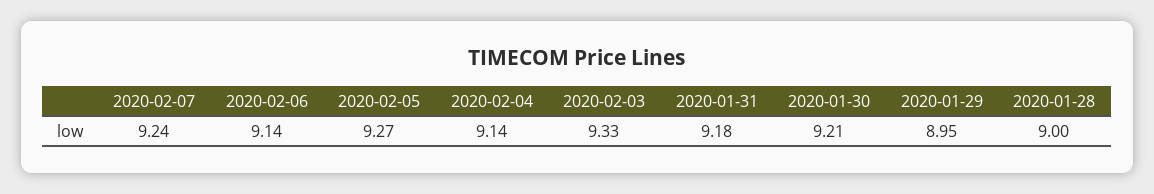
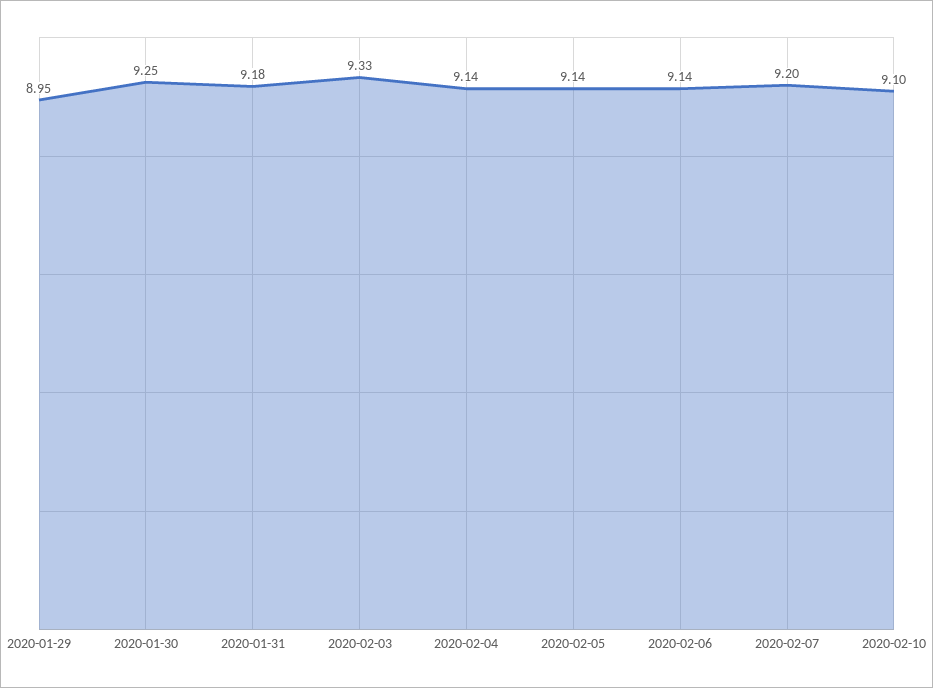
2020-02-07: 9.24 -> 9.2
2020-02-05: 9.27 -> 9.14
2020-01-30: 9.21 -> 9.25
2020-01-28: 9 -> none
2020-02-10: none -> 9.1

